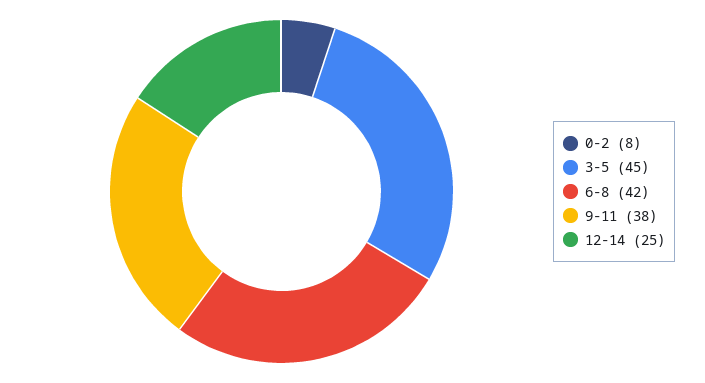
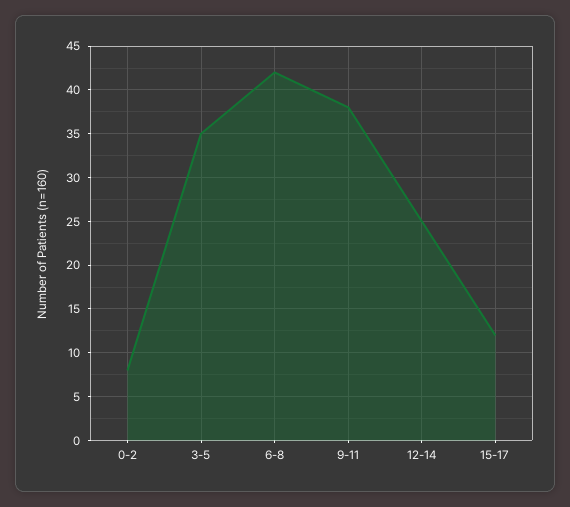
3-5: 45 -> 35
15-17: none -> 12

